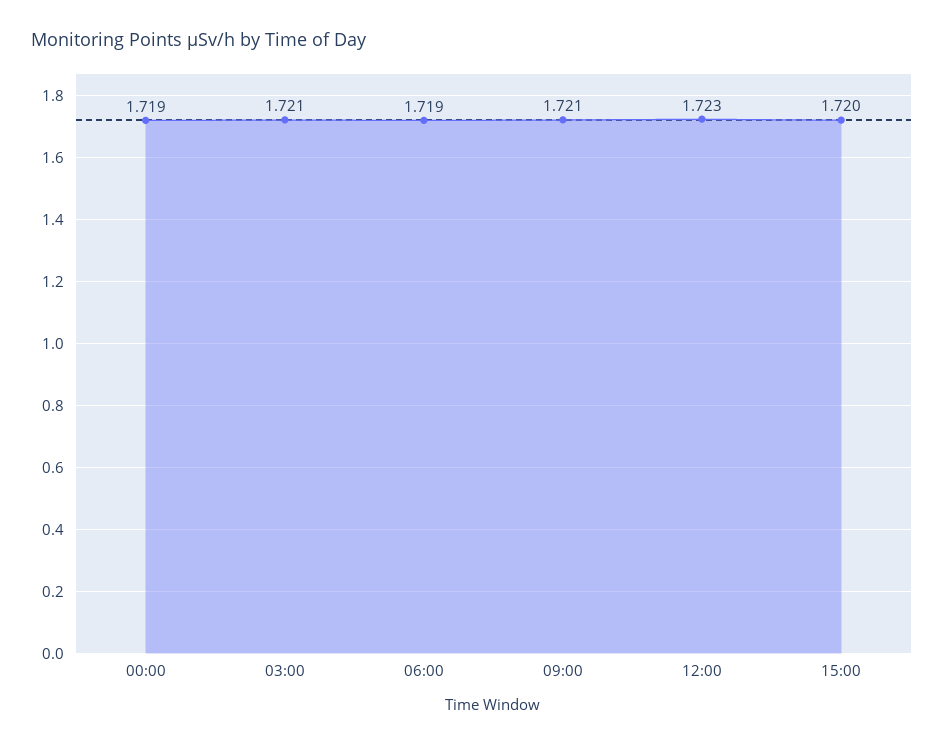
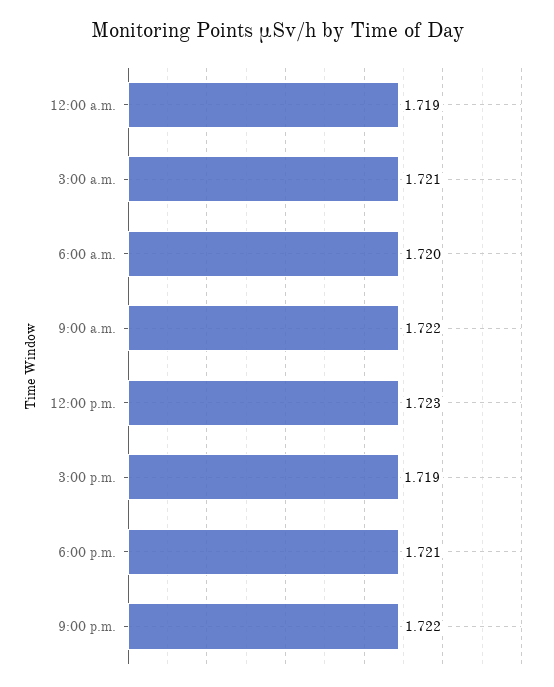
06:00: 1.719 -> 1.72
09:00: 1.721 -> 1.722
15:00: 1.72 -> 1.719
6:00 p.m.: none -> 1.721
9:00 p.m.: none -> 1.722

